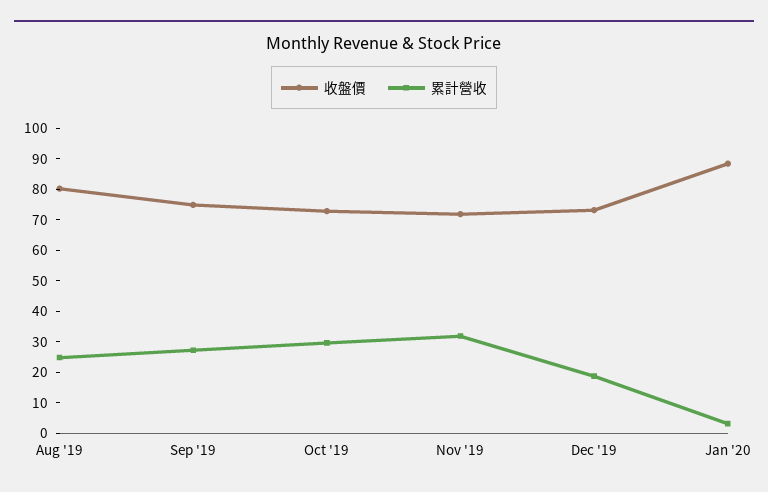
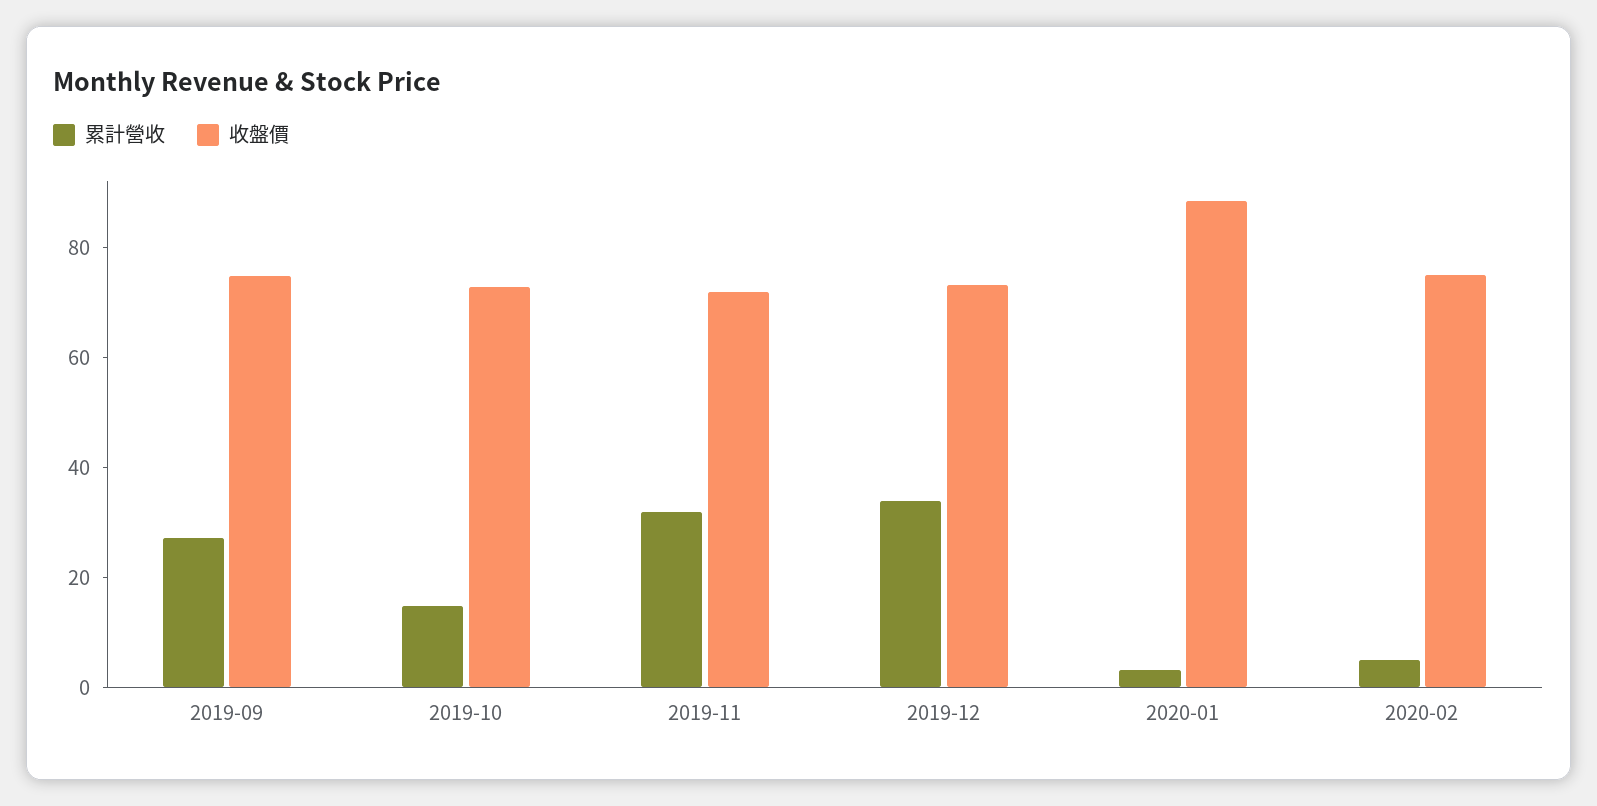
收盤價, Aug '19: 80 -> none
累計營收, Aug '19: 25 -> none
累計營收, Oct '19: 30 -> 15
累計營收, Dec '19: 20 -> 35
累計營收, 2020-02: none -> 5
收盤價, 2020-02: none -> 75

